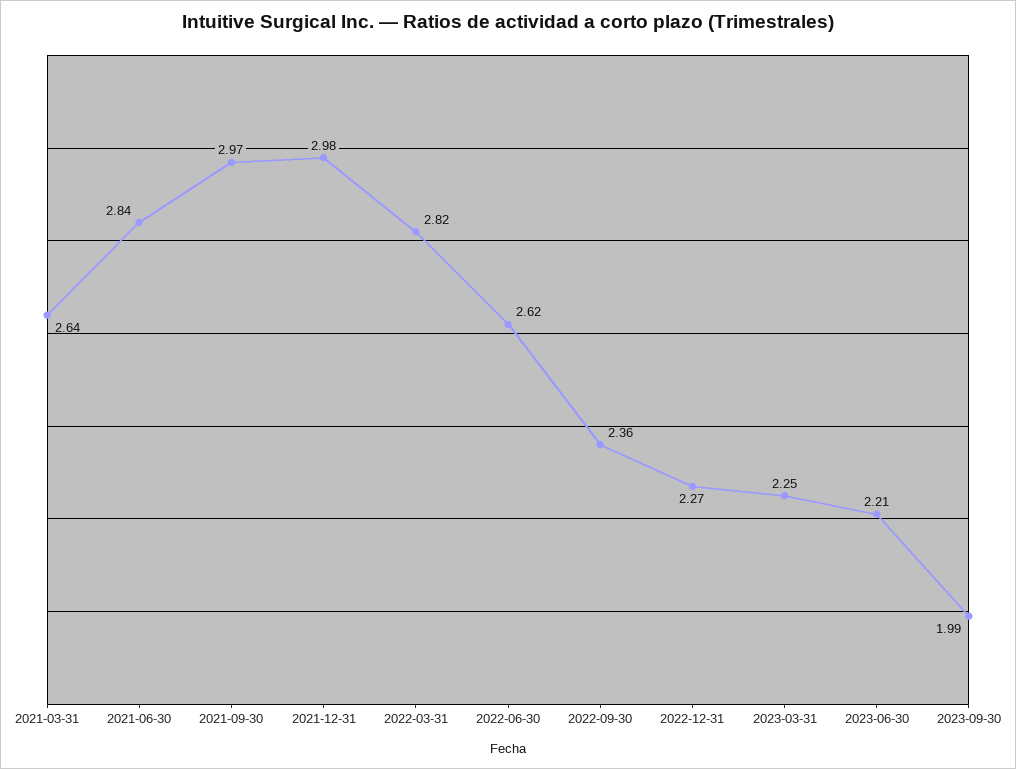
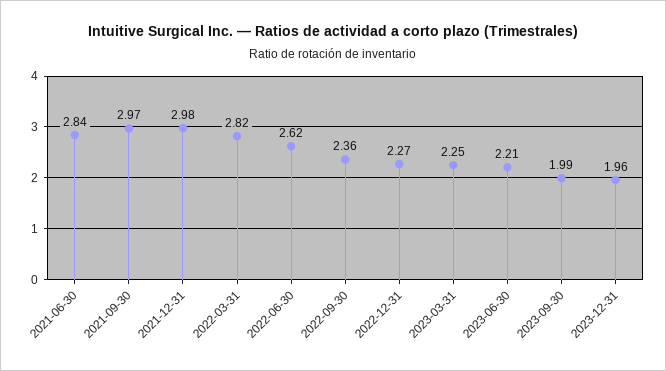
2021-03-31: 2.64 -> none
2023-12-31: none -> 1.96

